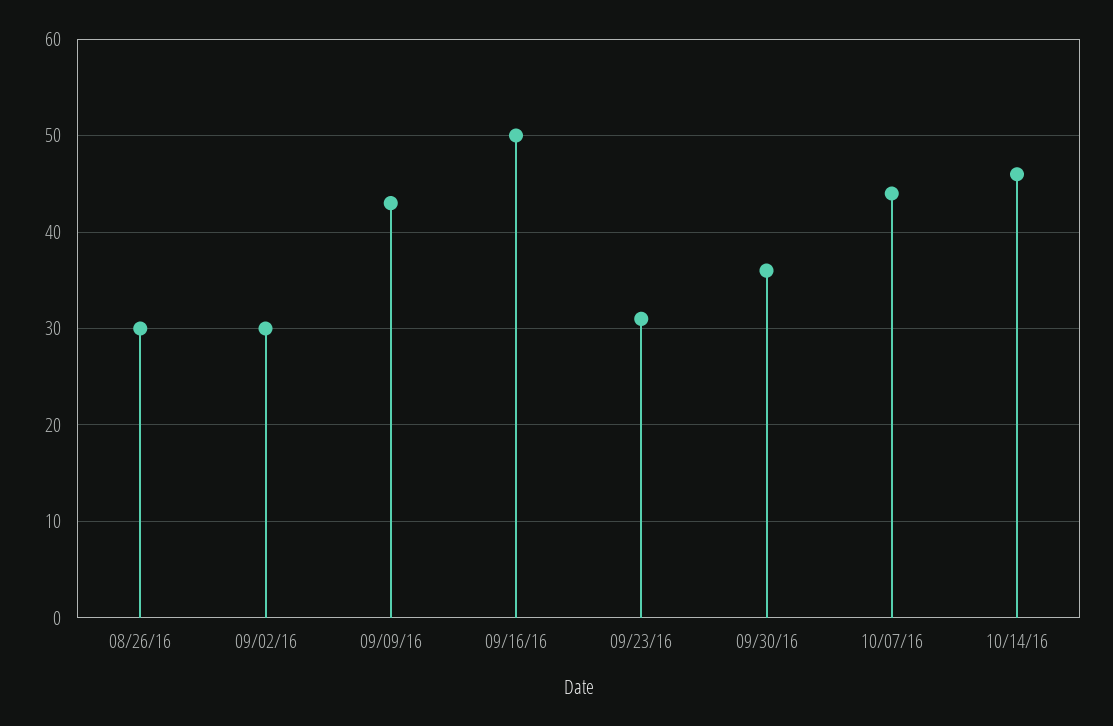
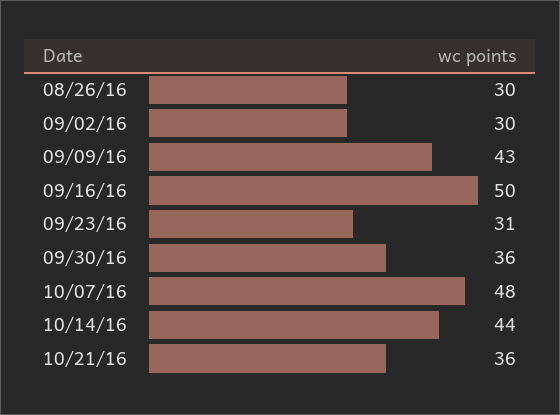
10/07/16: 44 -> 48
10/14/16: 46 -> 44
10/21/16: none -> 36

